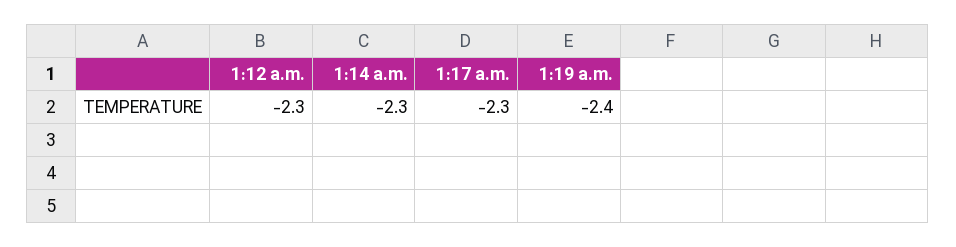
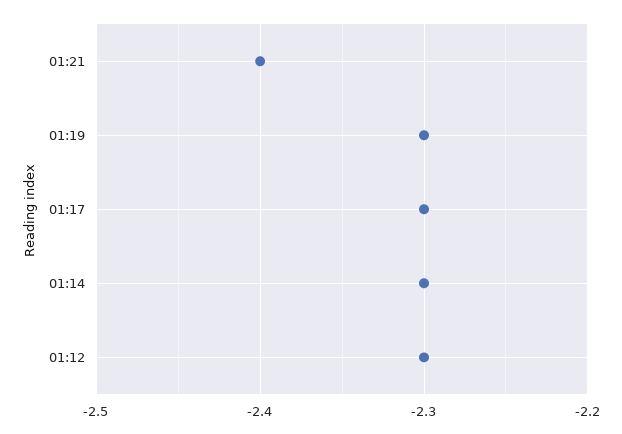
1:19 a.m.: -2.4 -> -2.3
01:21: none -> -2.4

